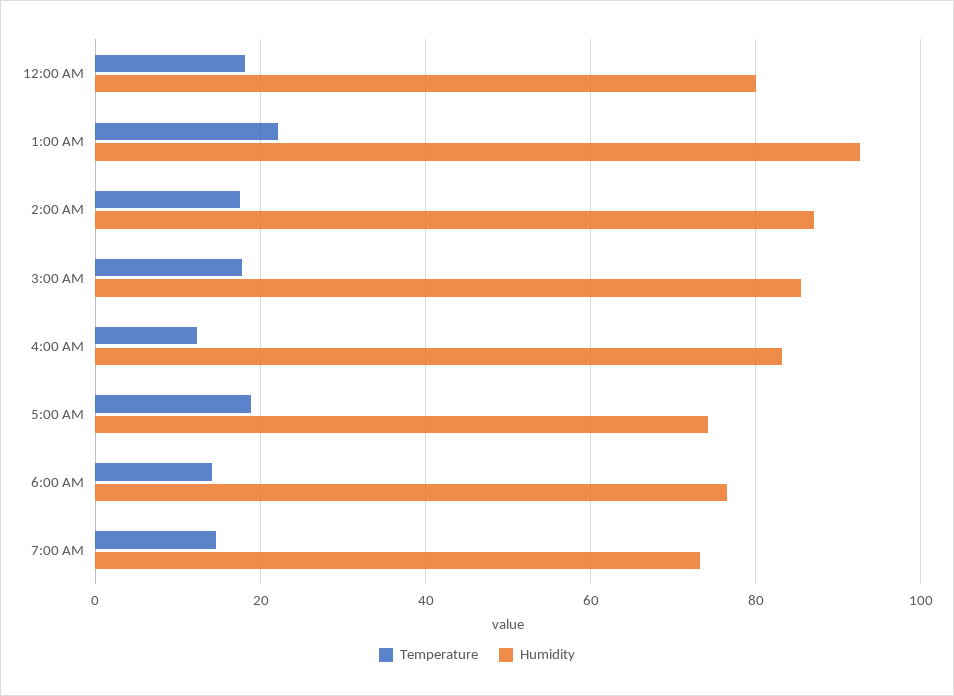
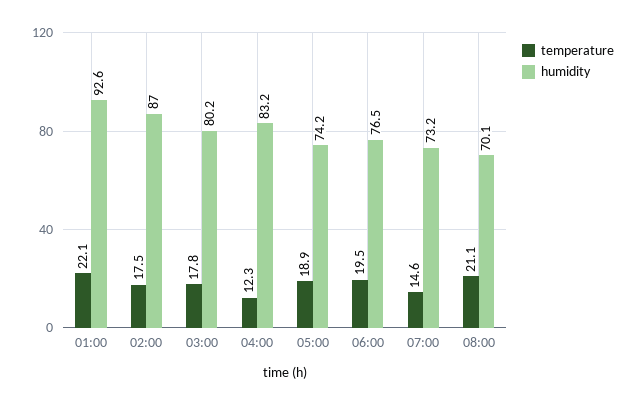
Temperature, 12:00 AM: 18 -> none
Humidity, 12:00 AM: 80 -> none
Humidity, 3:00 AM: 86 -> 80.2
Temperature, 6:00 AM: 14 -> 19.5
Temperature, 08:00: none -> 21.1
Humidity, 08:00: none -> 70.1

